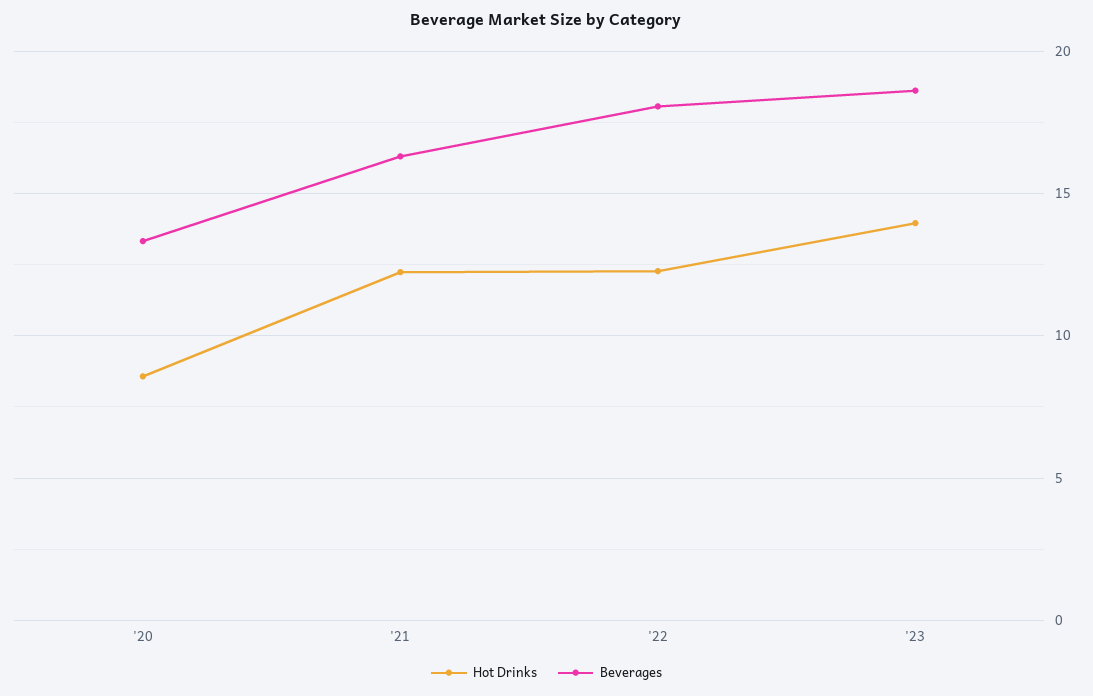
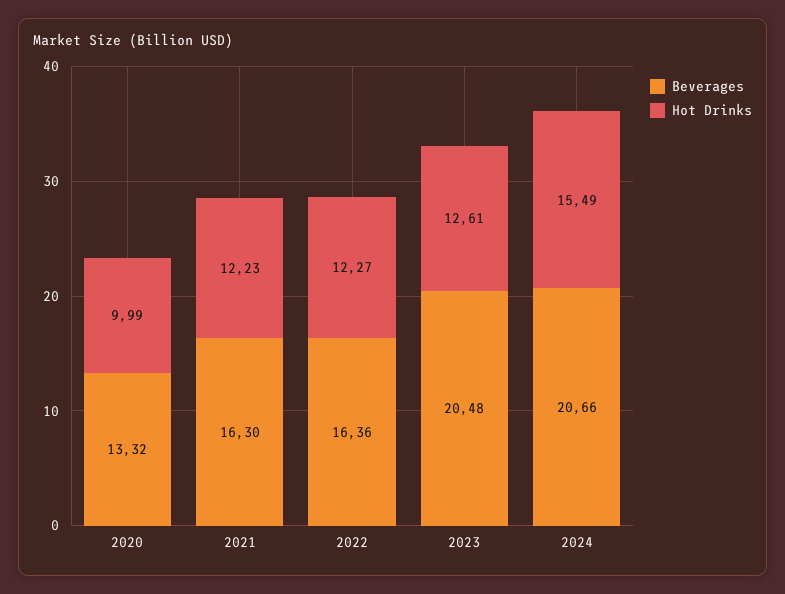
Hot Drinks, '20: 8.5 -> 9.99
Beverages, '22: 18 -> 16.36
Hot Drinks, '23: 14 -> 12.61
Beverages, '23: 18.5 -> 20.48
Beverages, 2024: none -> 20.66
Hot Drinks, 2024: none -> 15.49

